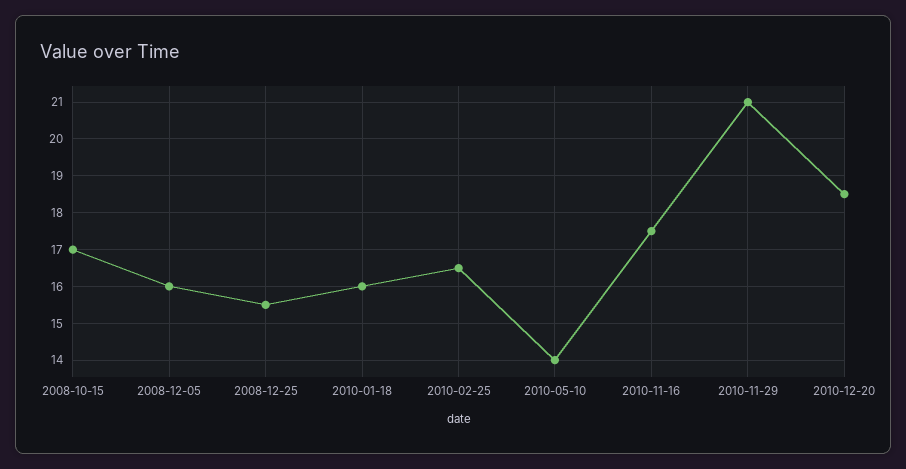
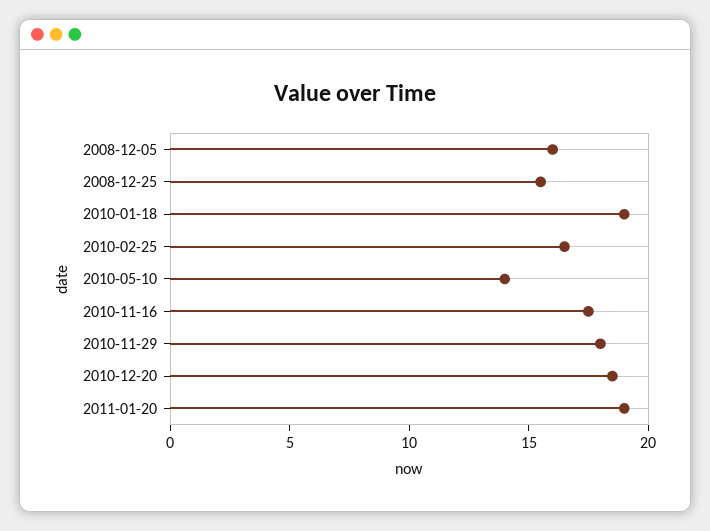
2008-10-15: 17 -> none
2010-01-18: 16 -> 19
2010-11-29: 21 -> 18
2011-01-20: none -> 19

